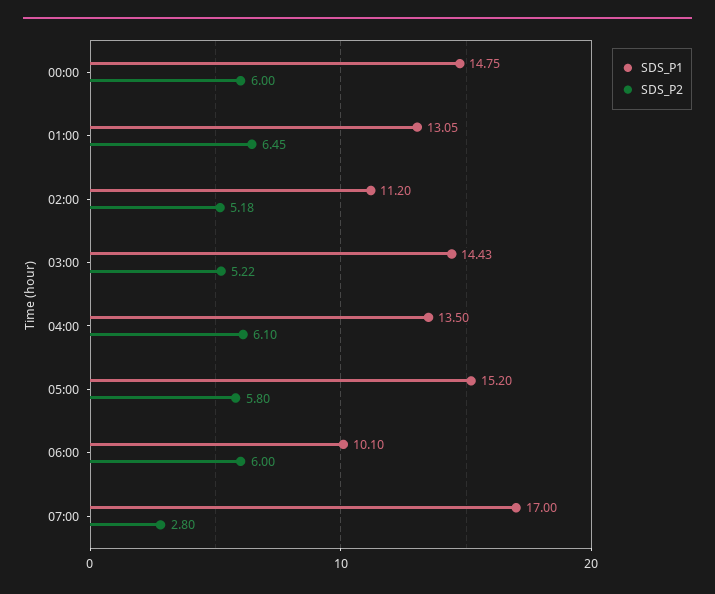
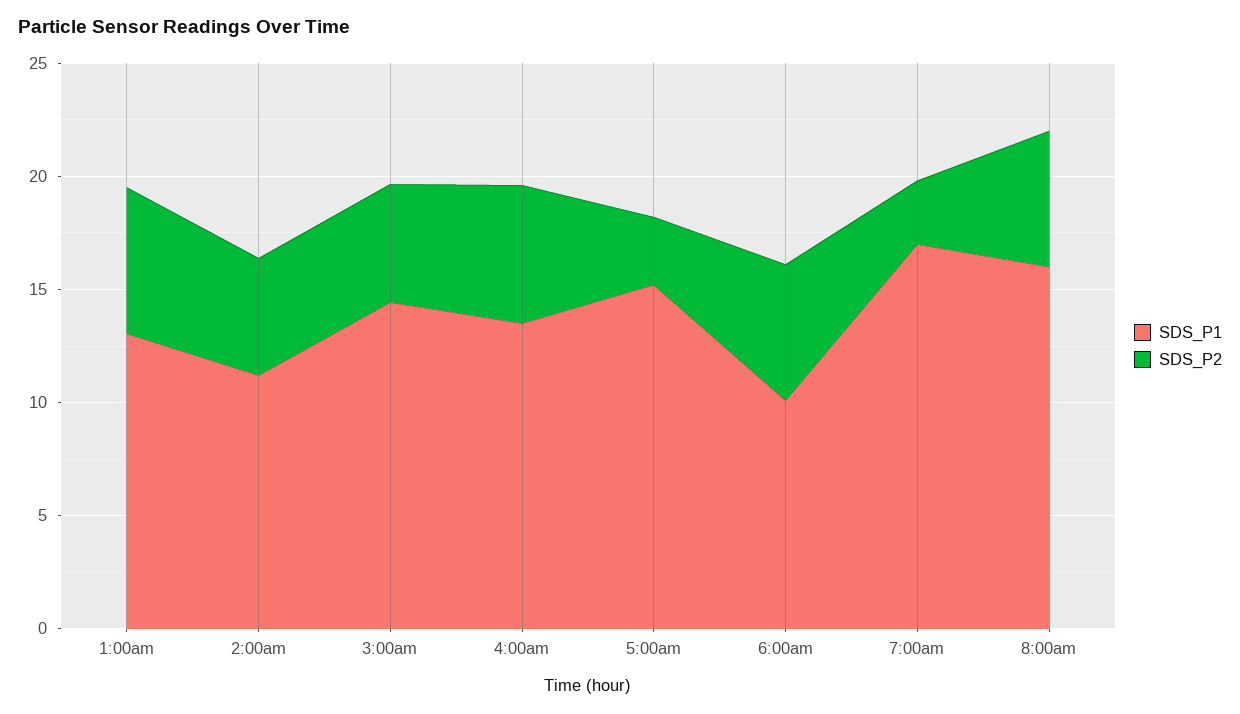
SDS_P1, 00:00: 14.75 -> none
SDS_P2, 00:00: 6 -> none
SDS_P2, 05:00: 5.8 -> 3
SDS_P1, 8:00am: none -> 16
SDS_P2, 8:00am: none -> 6

